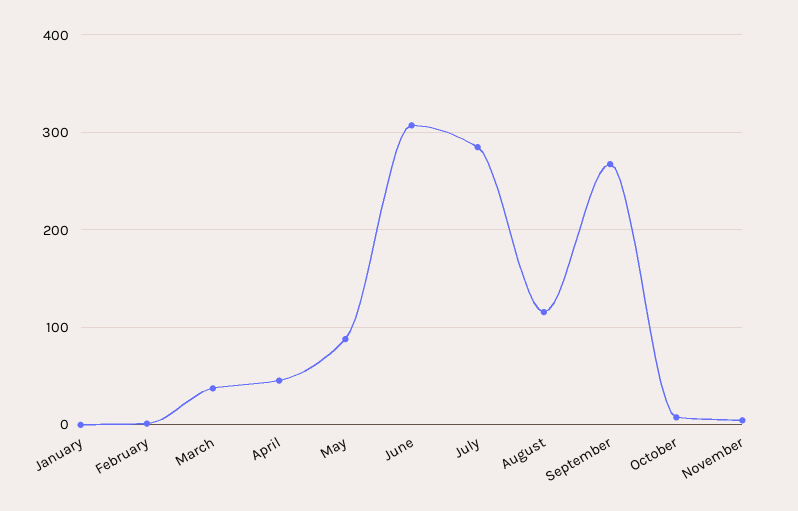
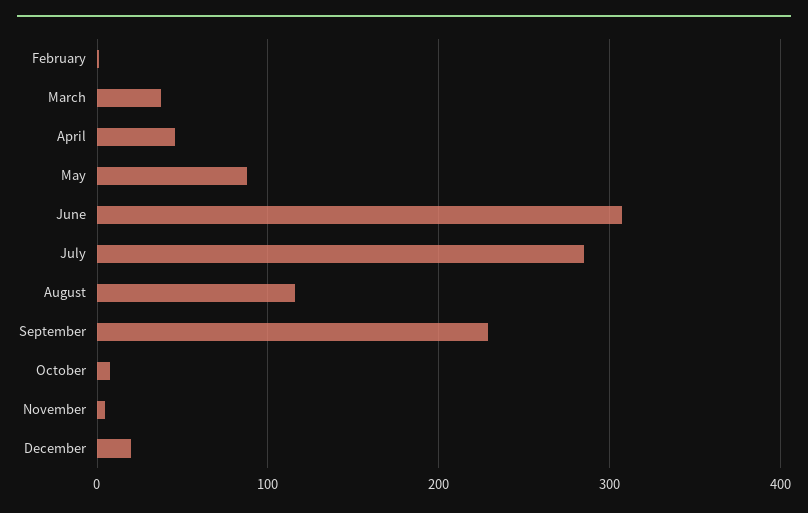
January: 0 -> none
September: 270 -> 230
December: none -> 20

